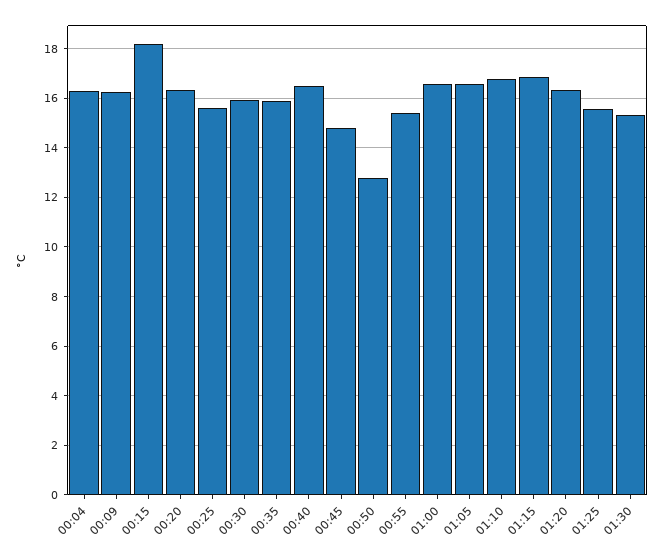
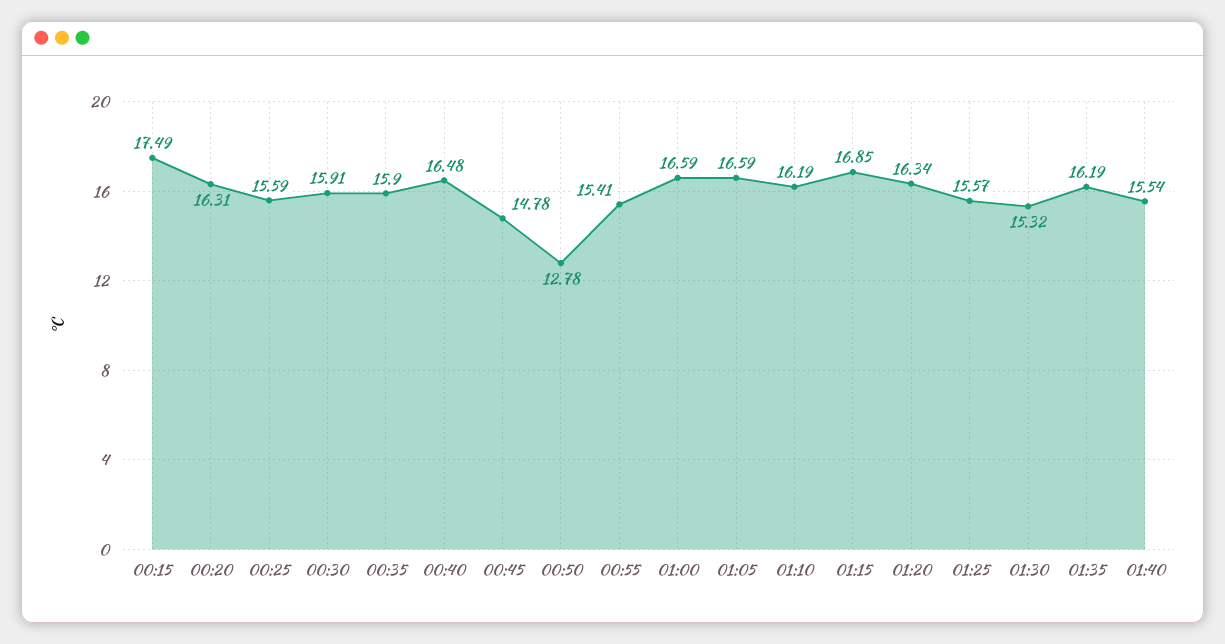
00:04: 16.25 -> none
00:09: 16.25 -> none
00:15: 18.25 -> 17.49
01:10: 16.75 -> 16.19
01:35: none -> 16.19
01:40: none -> 15.54

